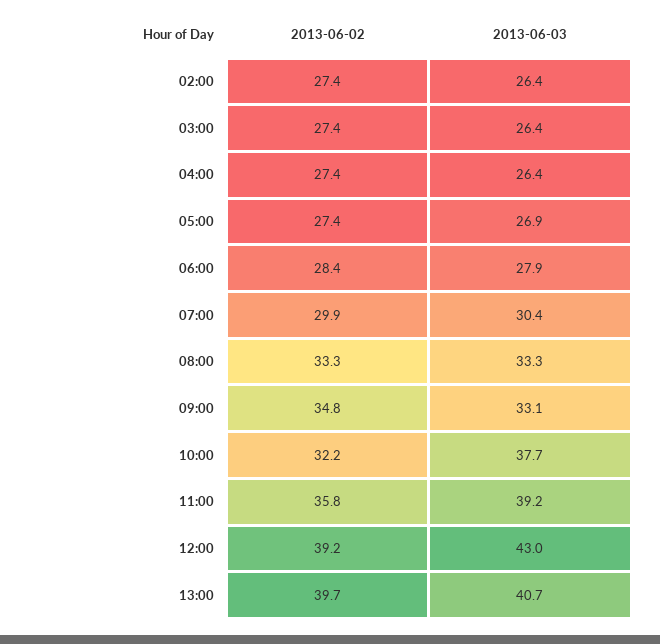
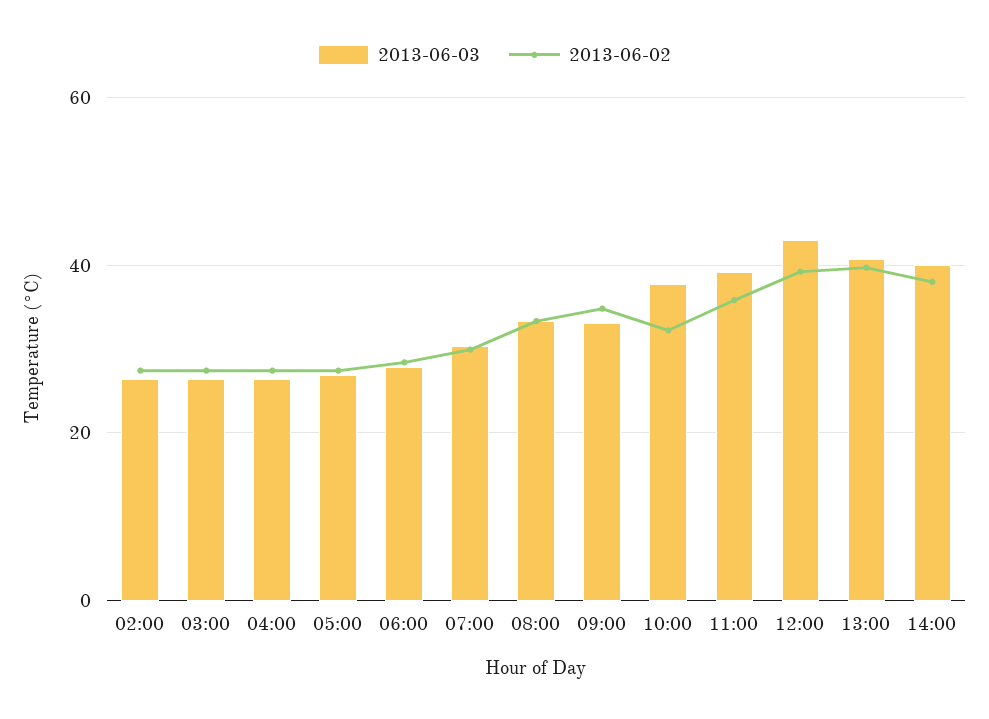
2013-06-03, 14:00: none -> 40
2013-06-02, 14:00: none -> 38

